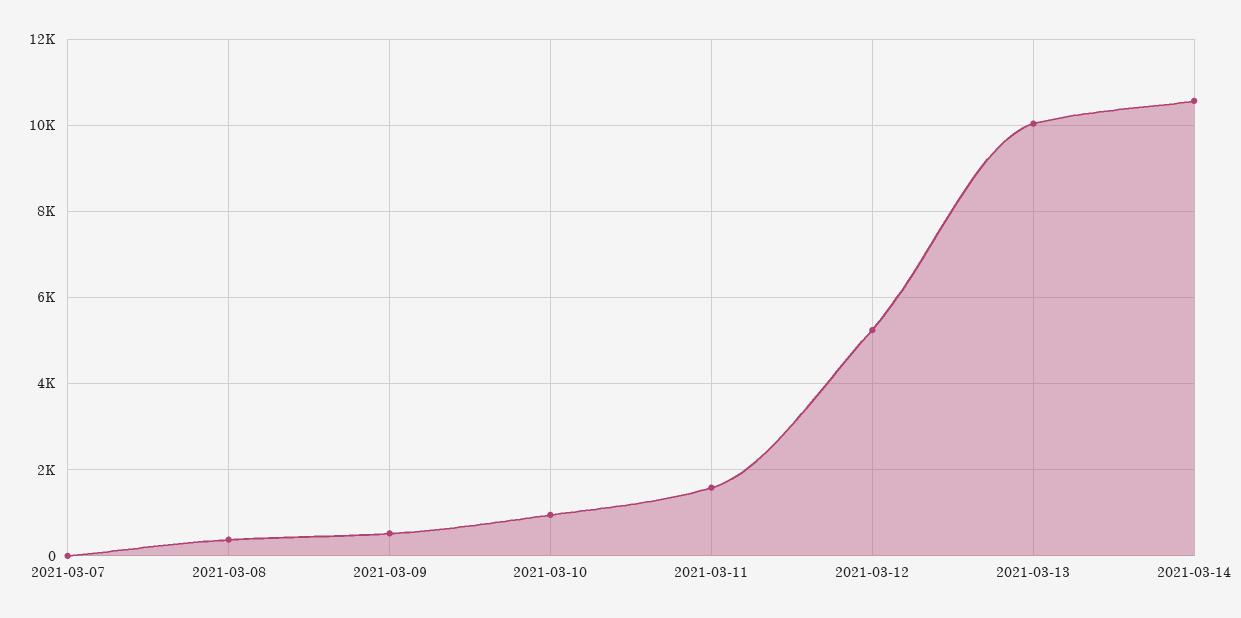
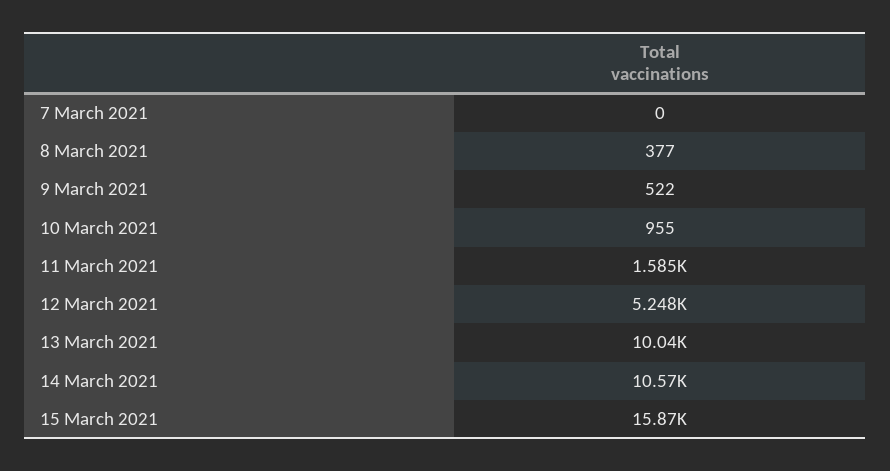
15 March 2021: none -> 15870

